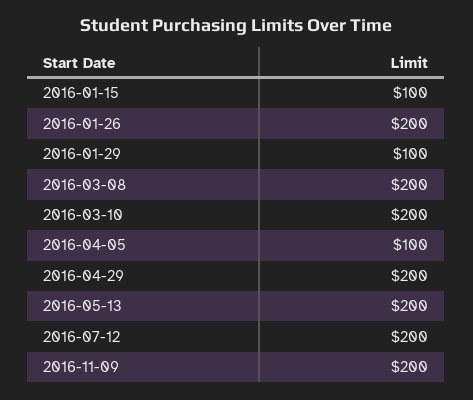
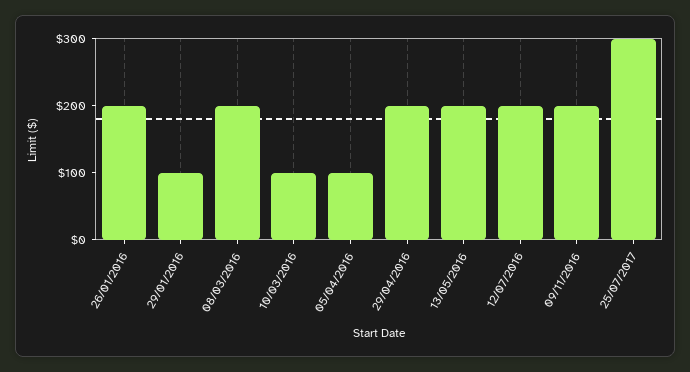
2016-01-15: 100 -> none
2016-03-10: 200 -> 100
25/07/2017: none -> 300

